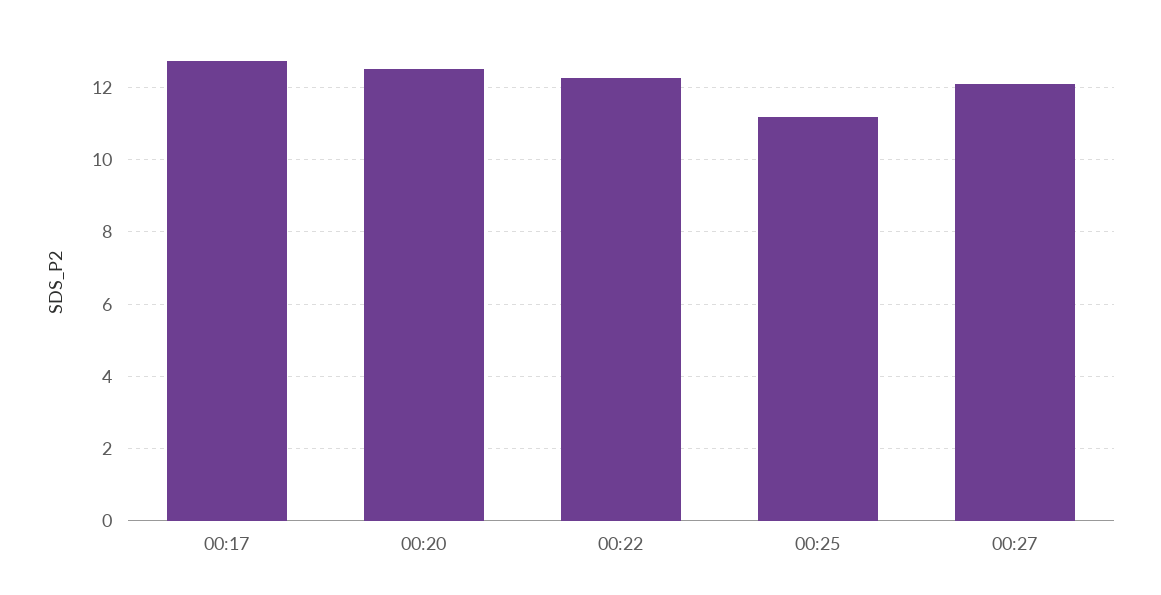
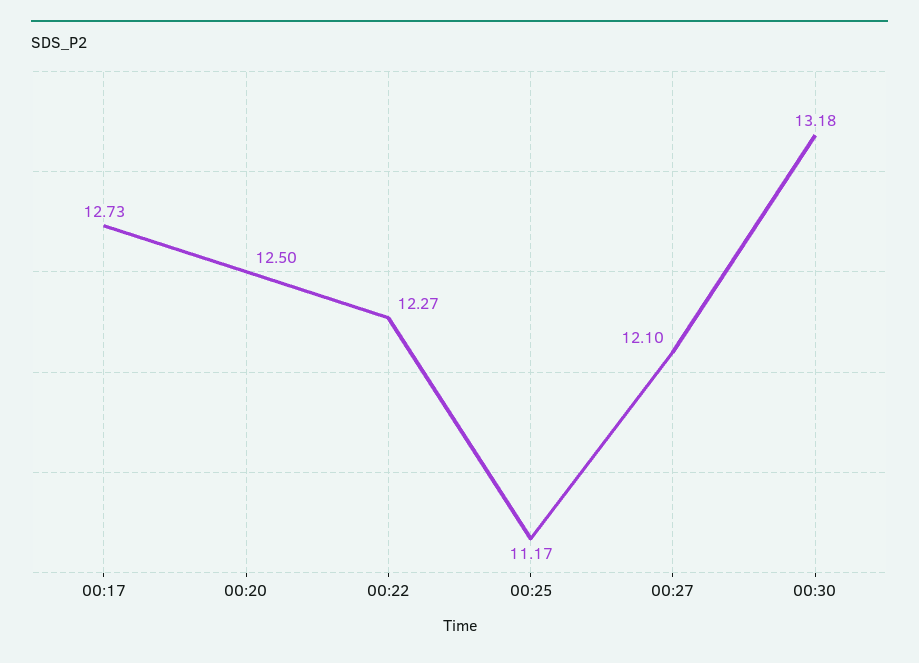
00:30: none -> 13.18

